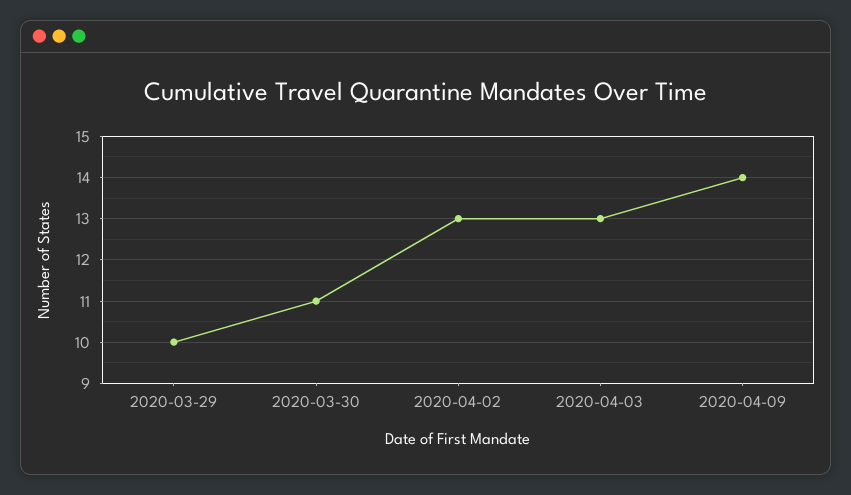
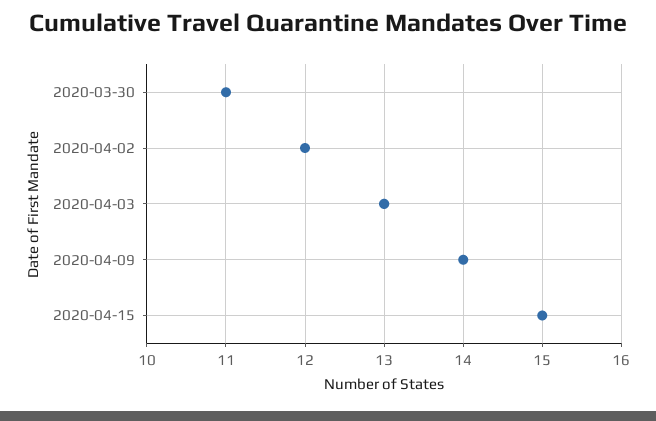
2020-03-29: 10 -> none
2020-04-02: 13 -> 12
2020-04-15: none -> 15

